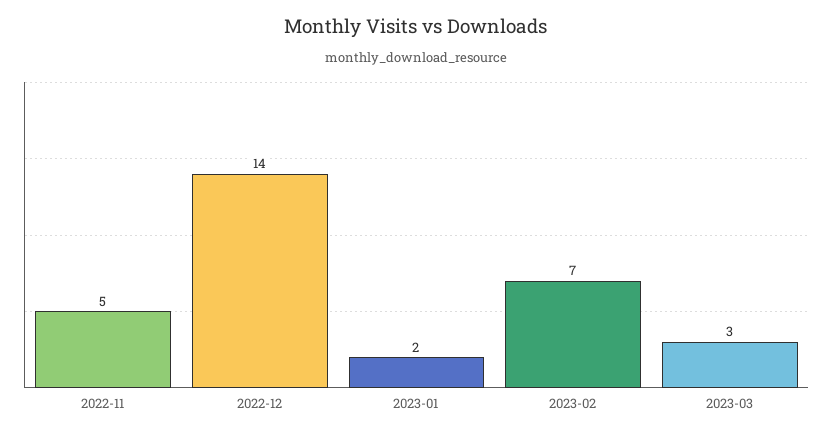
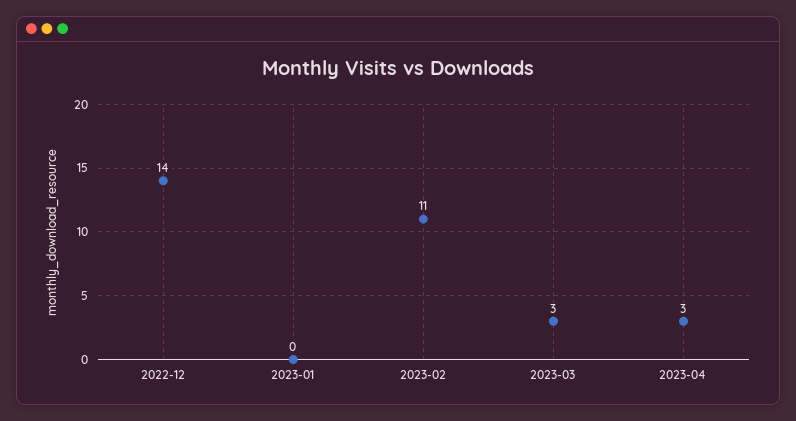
2022-11: 5 -> none
2023-01: 2 -> 0
2023-02: 7 -> 11
2023-04: none -> 3

